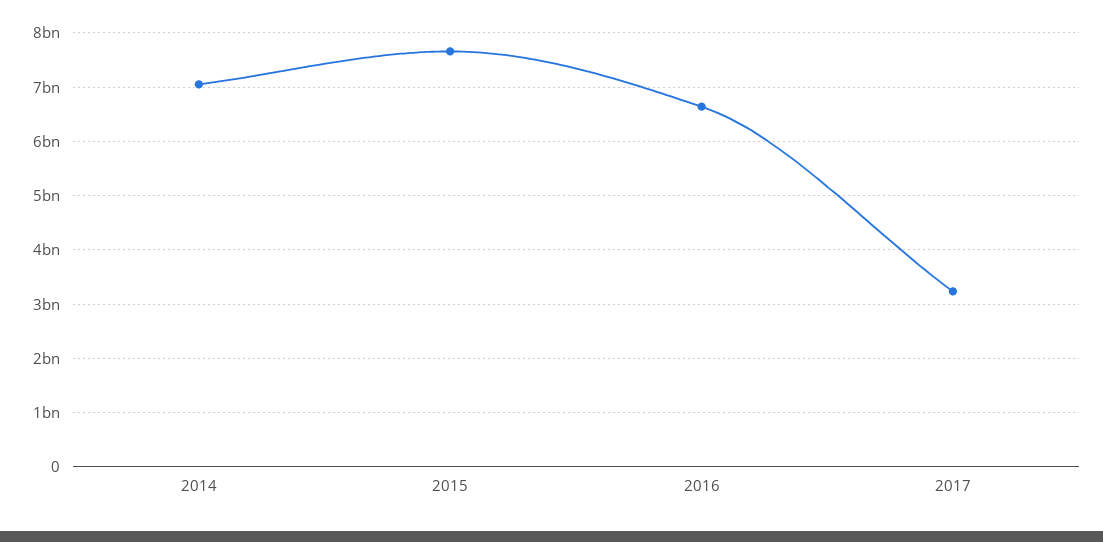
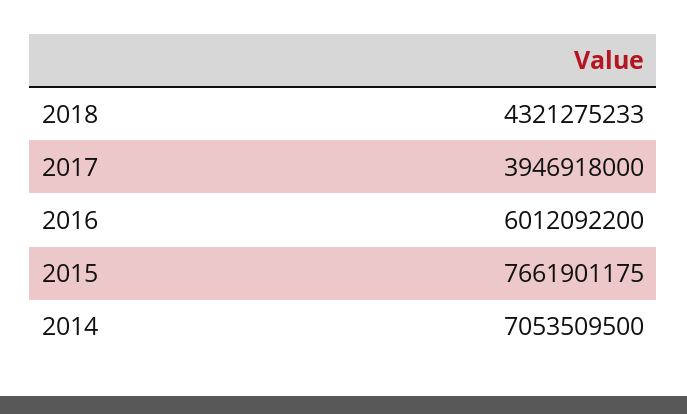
2016: 6600000000 -> 6012092200
2017: 3200000000 -> 3946918000
2018: none -> 4321275233

